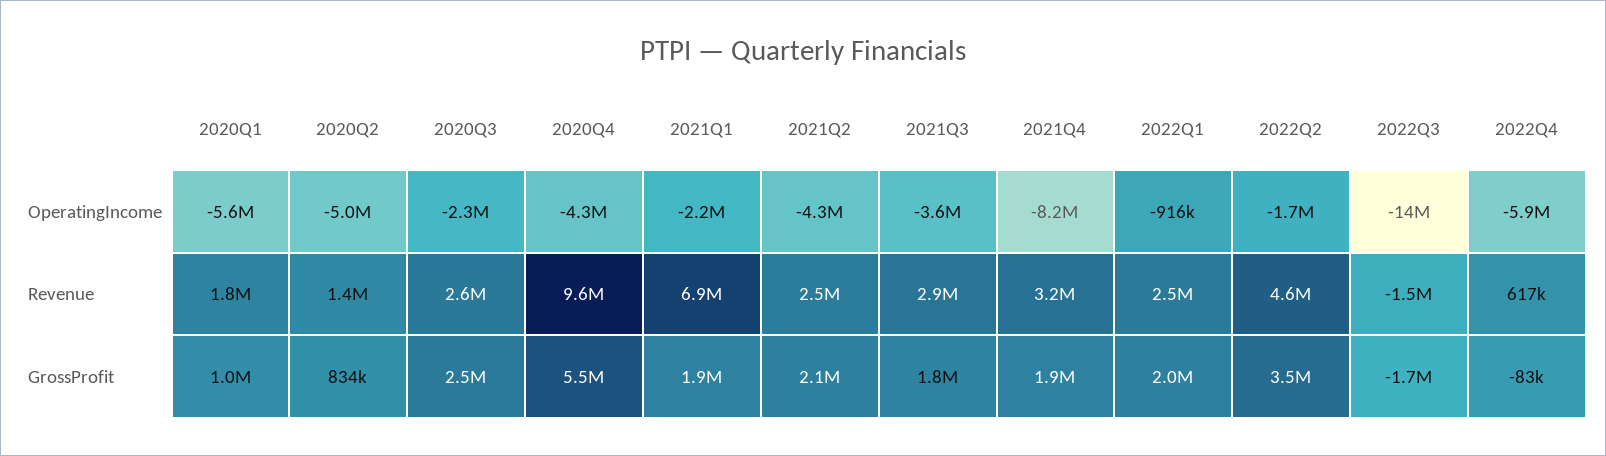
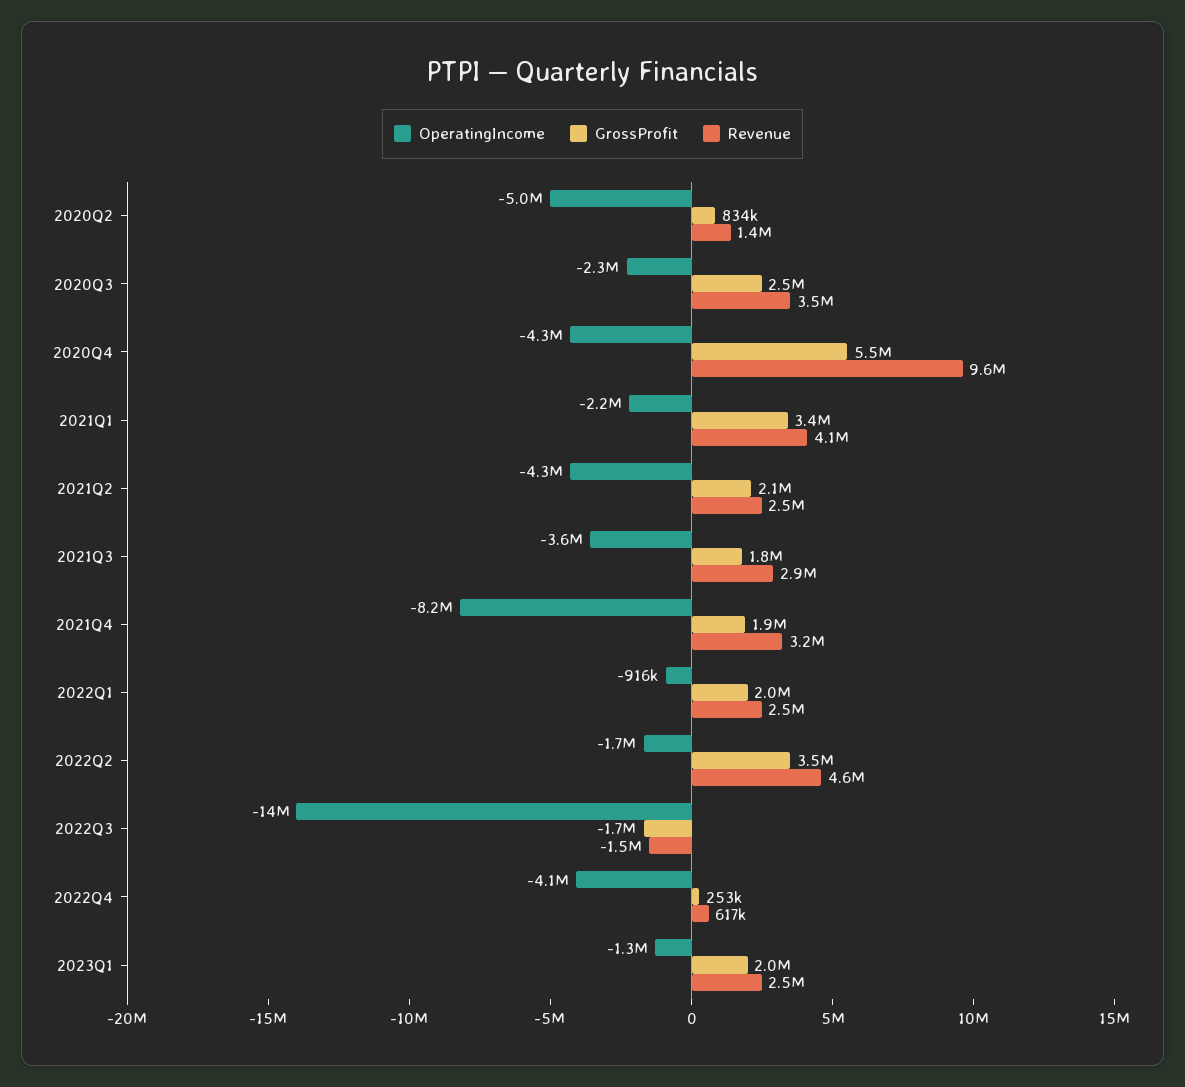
OperatingIncome, 2020Q1: -5600000 -> none
OperatingIncome, 2022Q4: -5900000 -> -4100000
Revenue, 2020Q1: 1800000 -> none
Revenue, 2020Q3: 2600000 -> 3500000
Revenue, 2021Q1: 6900000 -> 4100000
GrossProfit, 2020Q1: 1000000 -> none
GrossProfit, 2021Q1: 1900000 -> 3400000
GrossProfit, 2022Q4: -83000 -> 253000
OperatingIncome, 2023Q1: none -> -1300000
GrossProfit, 2023Q1: none -> 2000000
Revenue, 2023Q1: none -> 2500000

